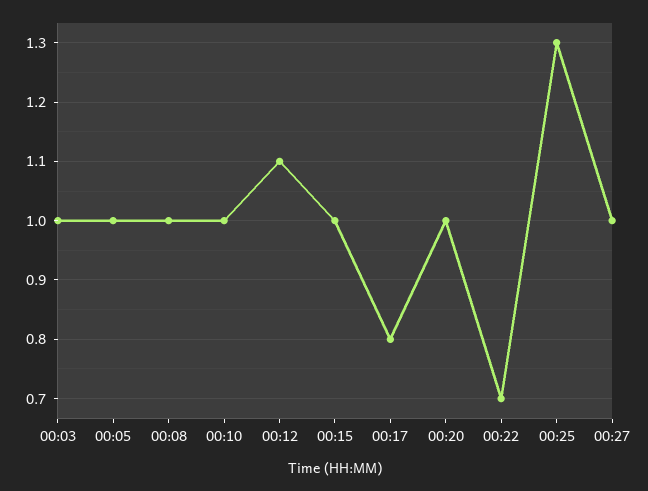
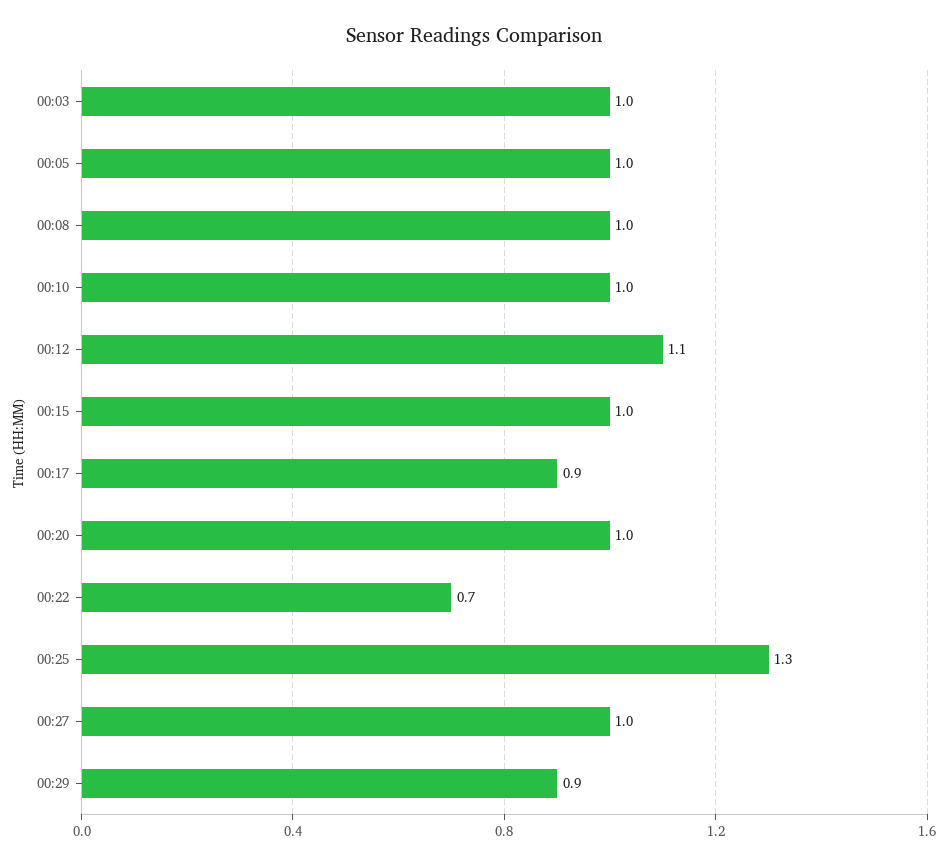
00:17: 0.8 -> 0.9
00:29: none -> 0.9

